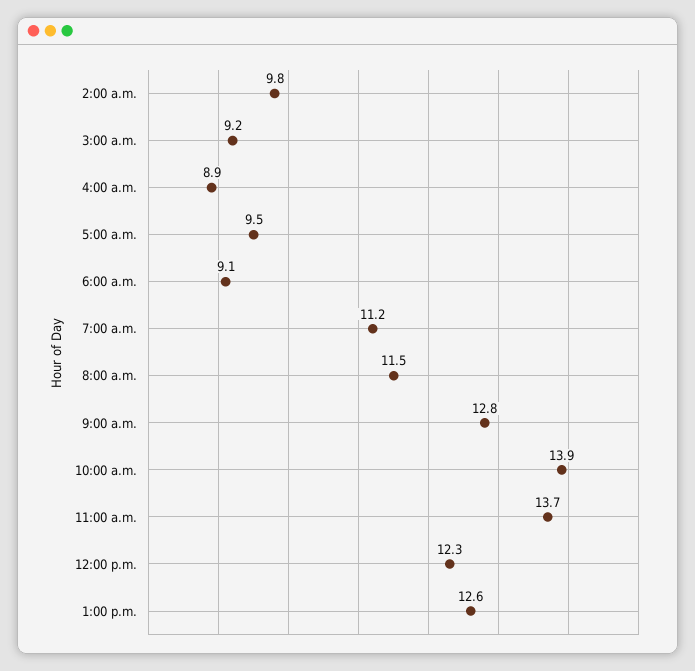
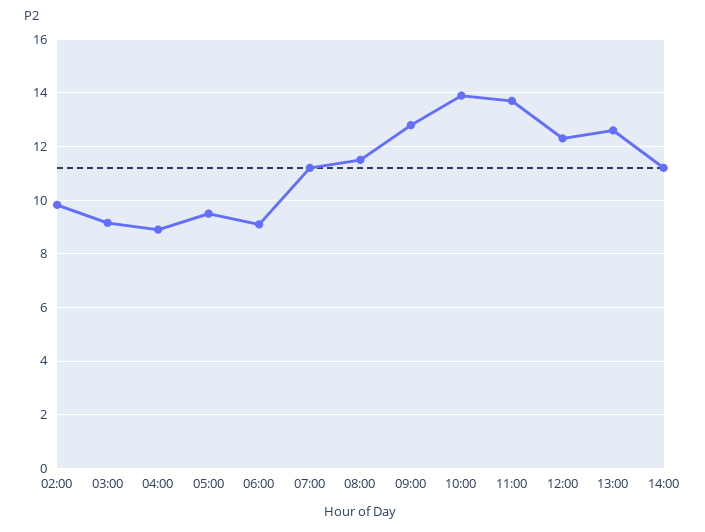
14:00: none -> 11.25

